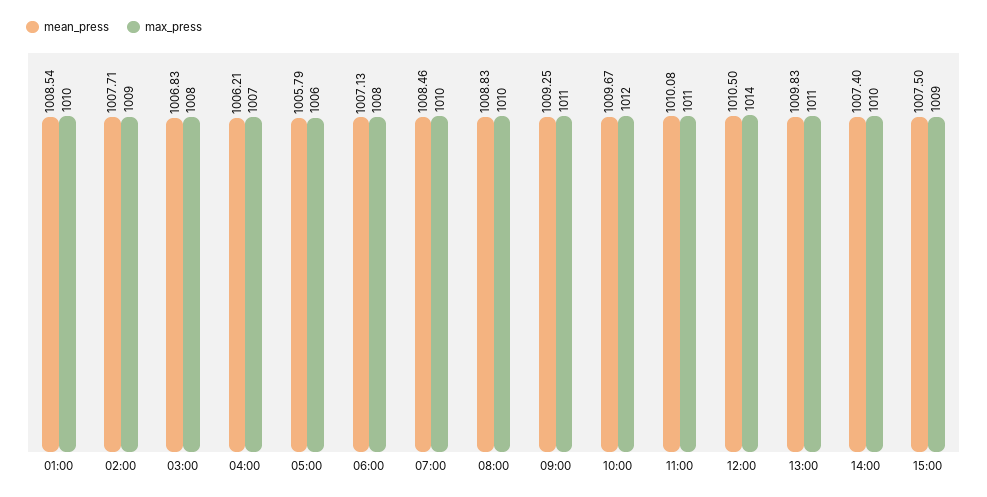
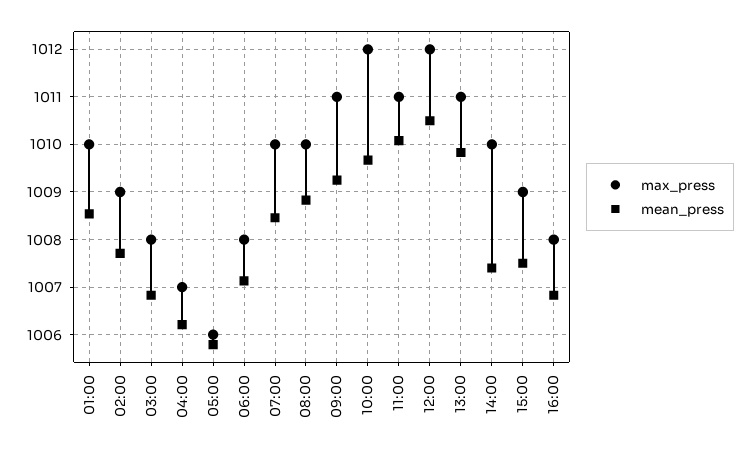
max_press, 12:00: 1014 -> 1012
max_press, 16:00: none -> 1008
mean_press, 16:00: none -> 1006.8

